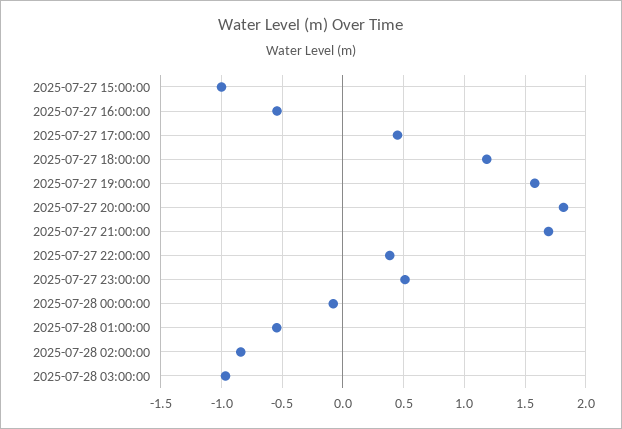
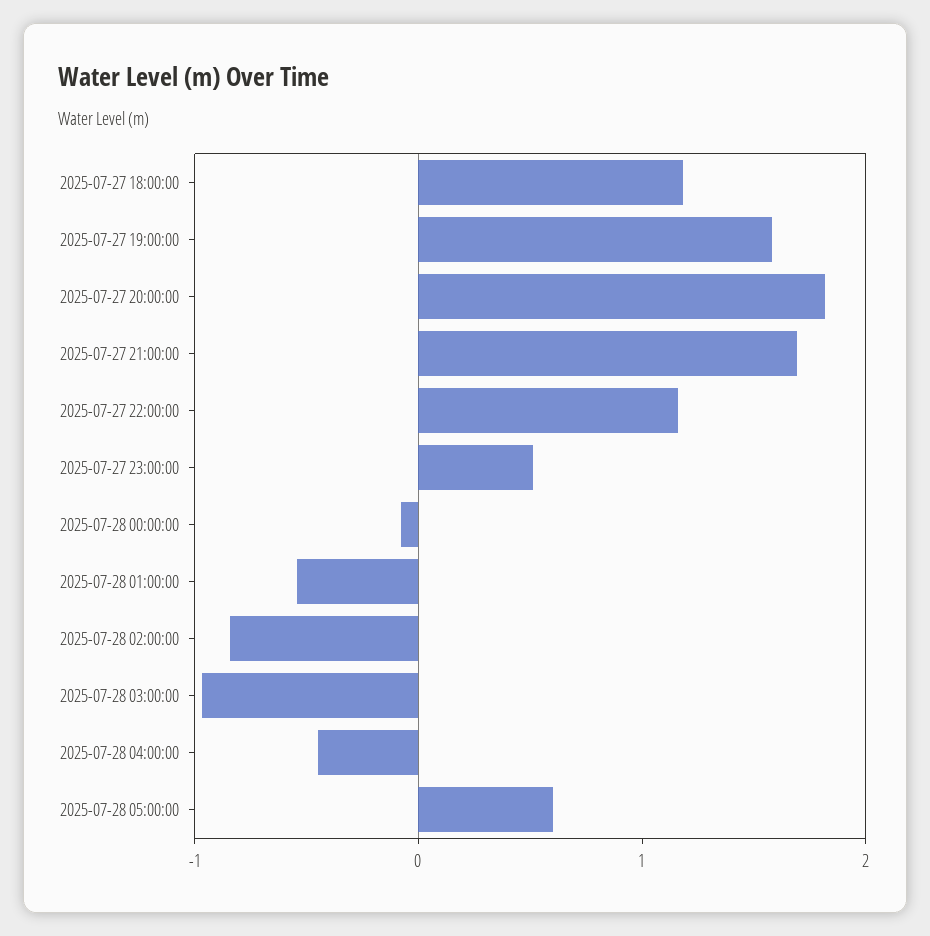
2025-07-27 15:00:00: -1 -> none
2025-07-27 16:00:00: -0.55 -> none
2025-07-27 17:00:00: 0.45 -> none
2025-07-27 22:00:00: 0.4 -> 1.2
2025-07-28 04:00:00: none -> -0.4
2025-07-28 05:00:00: none -> 0.6

